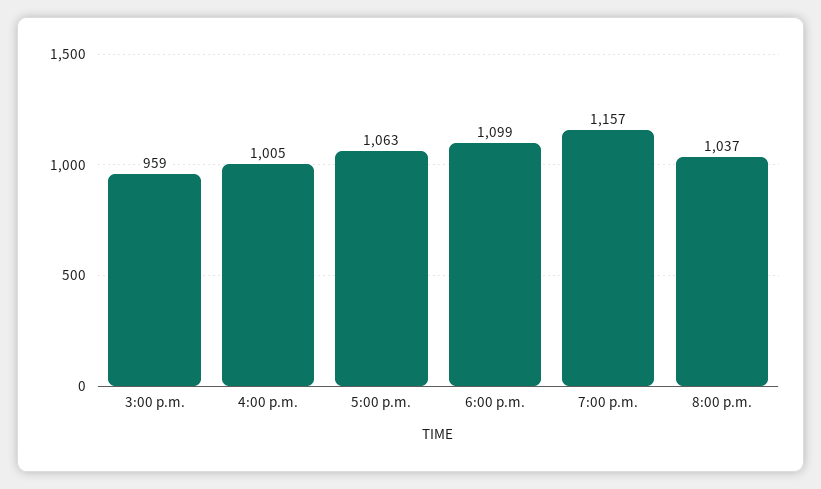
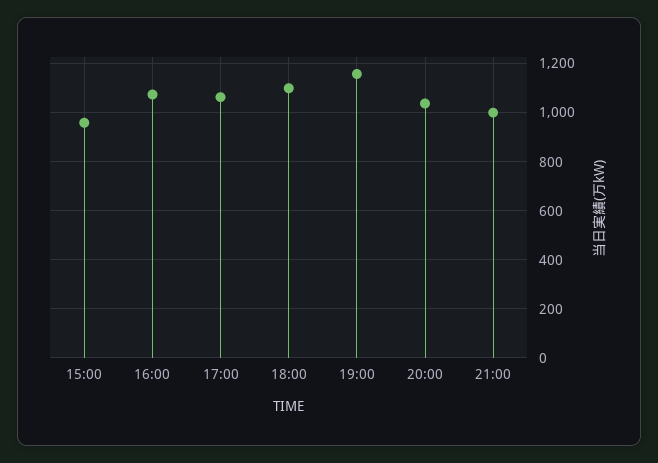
4:00 p.m.: 1005 -> 1075
21:00: none -> 1000

